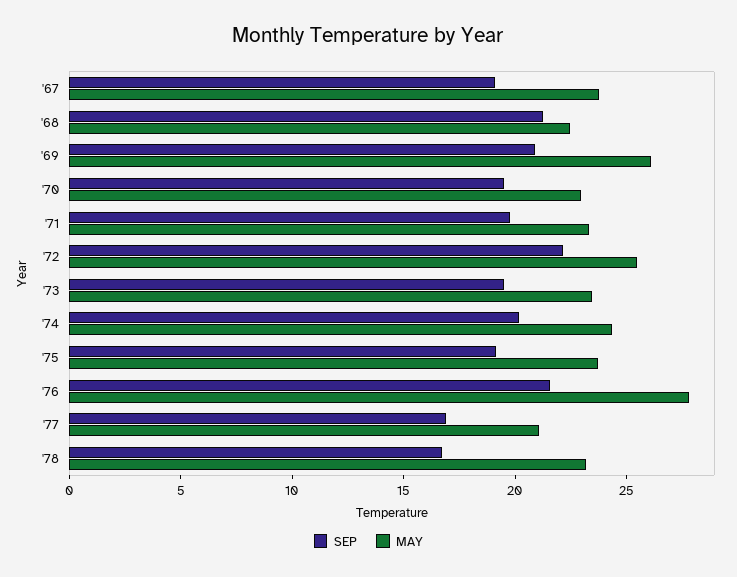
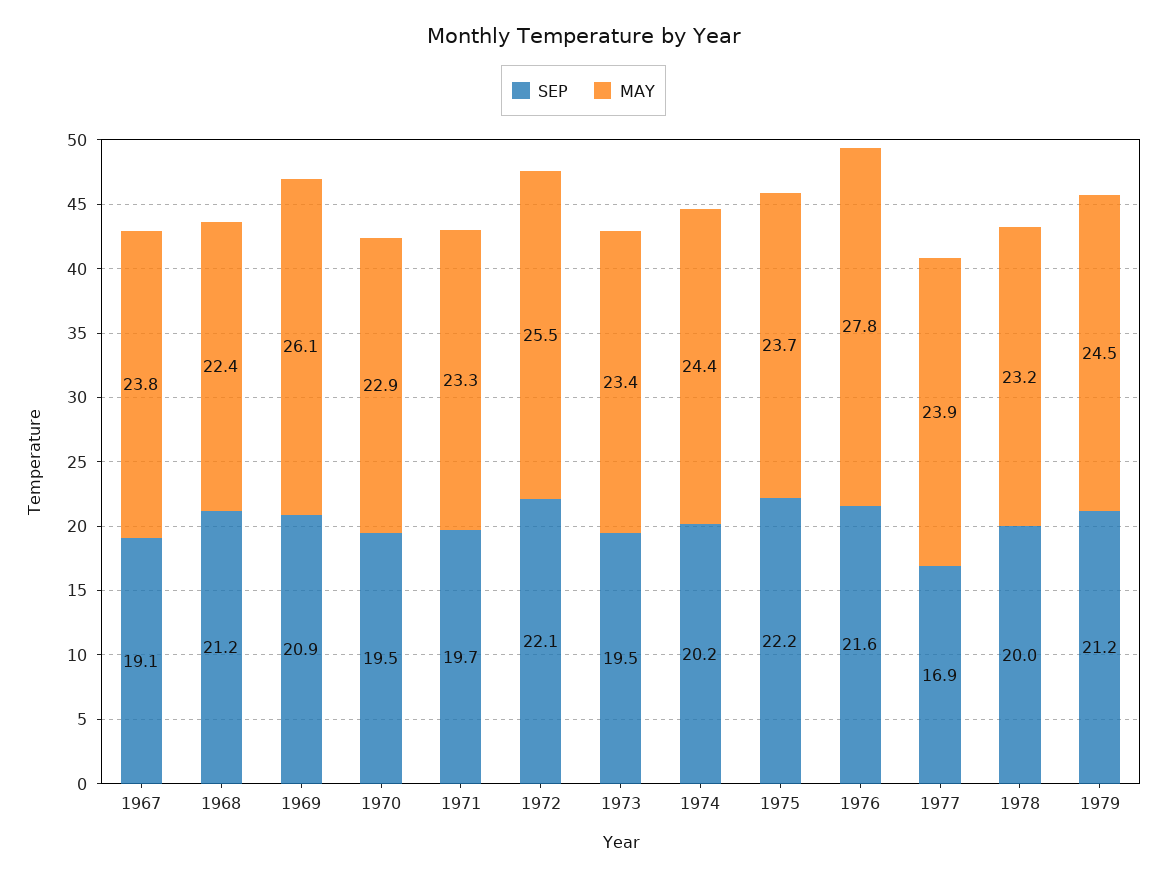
SEP, '75: 19 -> 22.2
MAY, '77: 21 -> 23.9
SEP, '78: 17 -> 20
SEP, 1979: none -> 21.2
MAY, 1979: none -> 24.5

